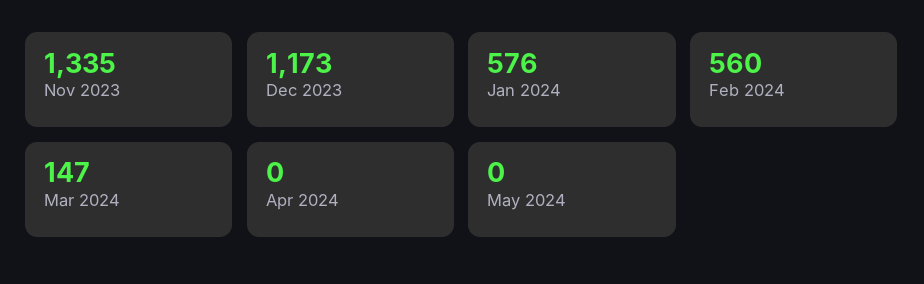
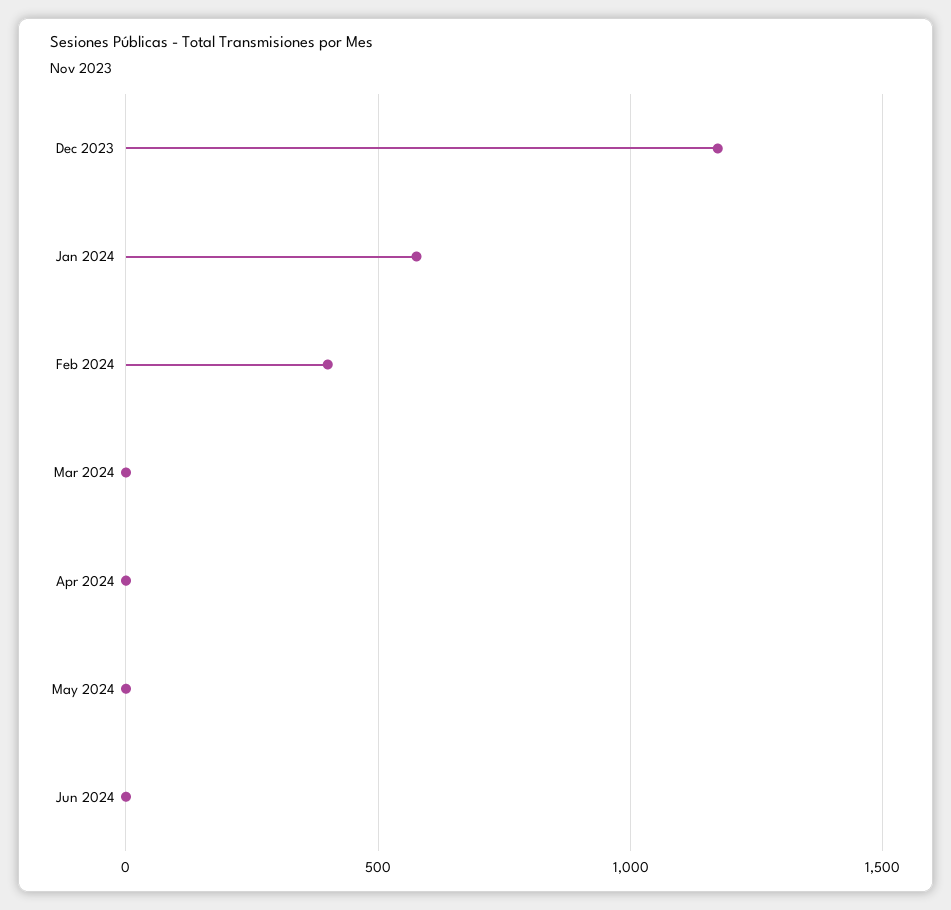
Nov 2023: 1335 -> none
Feb 2024: 560 -> 400
Mar 2024: 147 -> 0
Jun 2024: none -> 0

